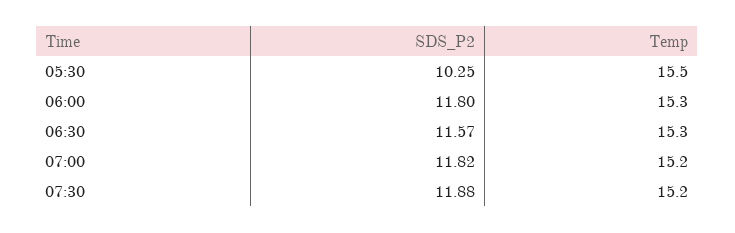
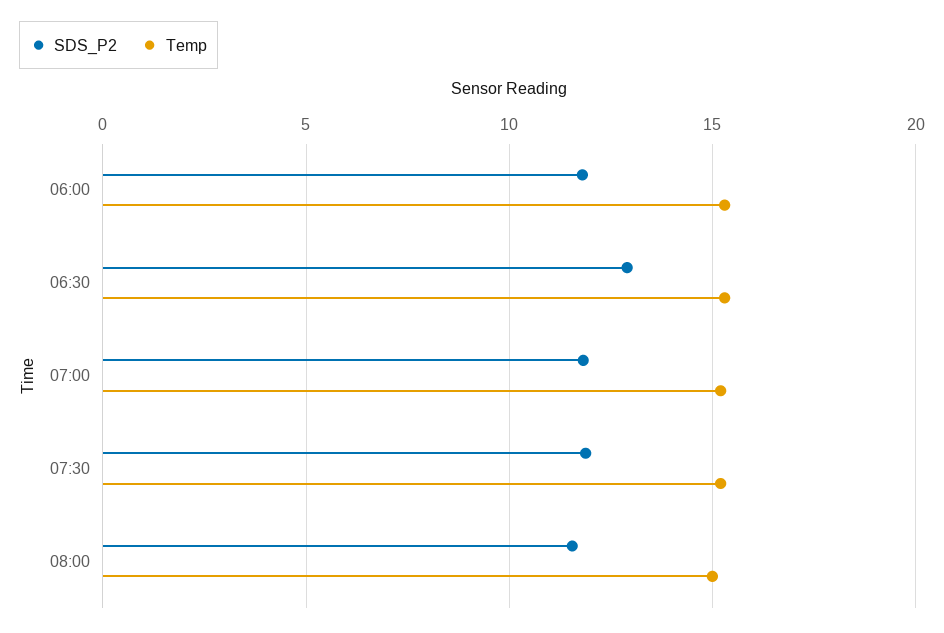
SDS_P2, 05:30: 10.25 -> none
Temp, 05:30: 15.5 -> none
SDS_P2, 06:30: 11.57 -> 13
SDS_P2, 08:00: none -> 11.5
Temp, 08:00: none -> 15

